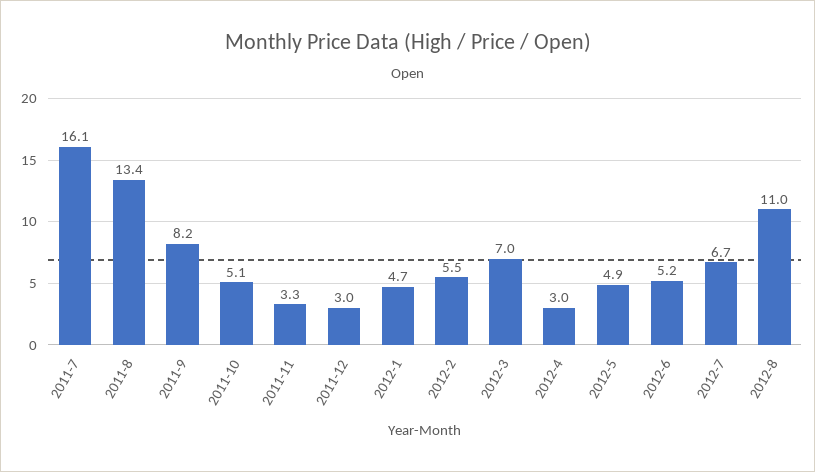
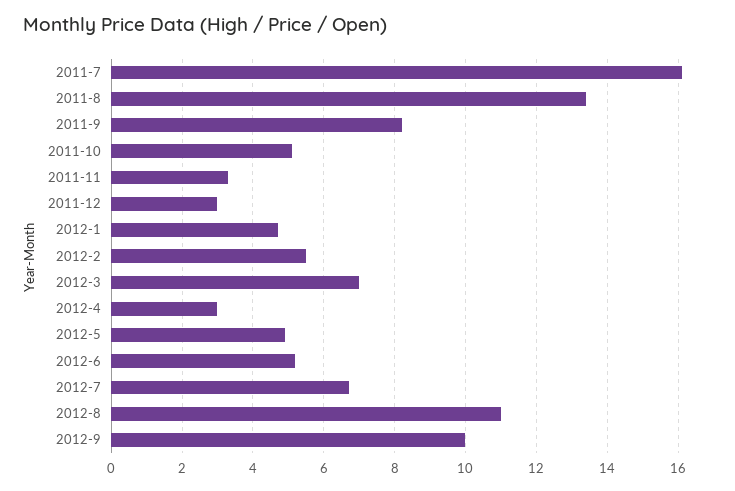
2012-9: none -> 10

